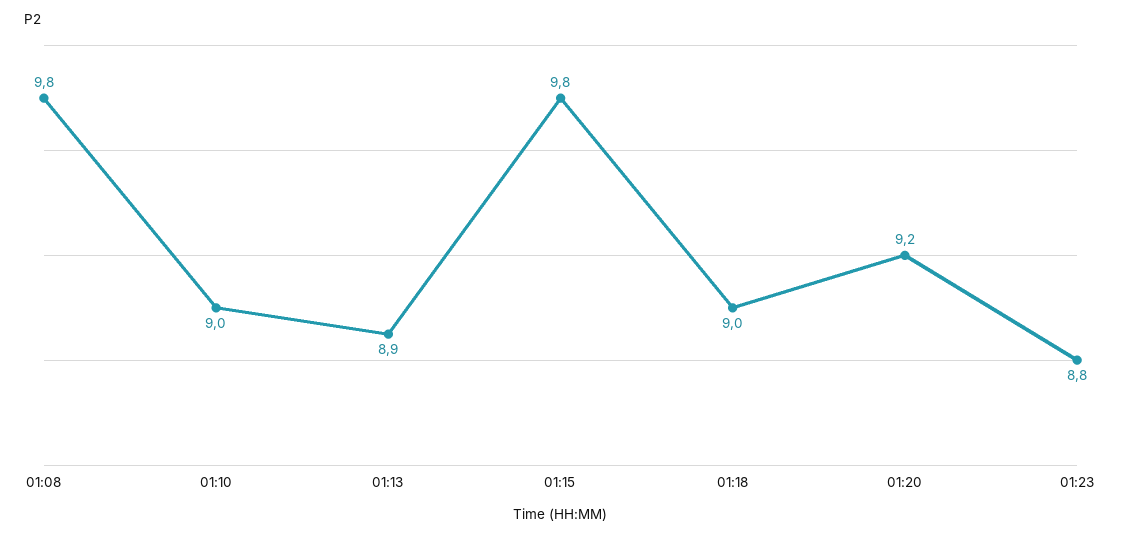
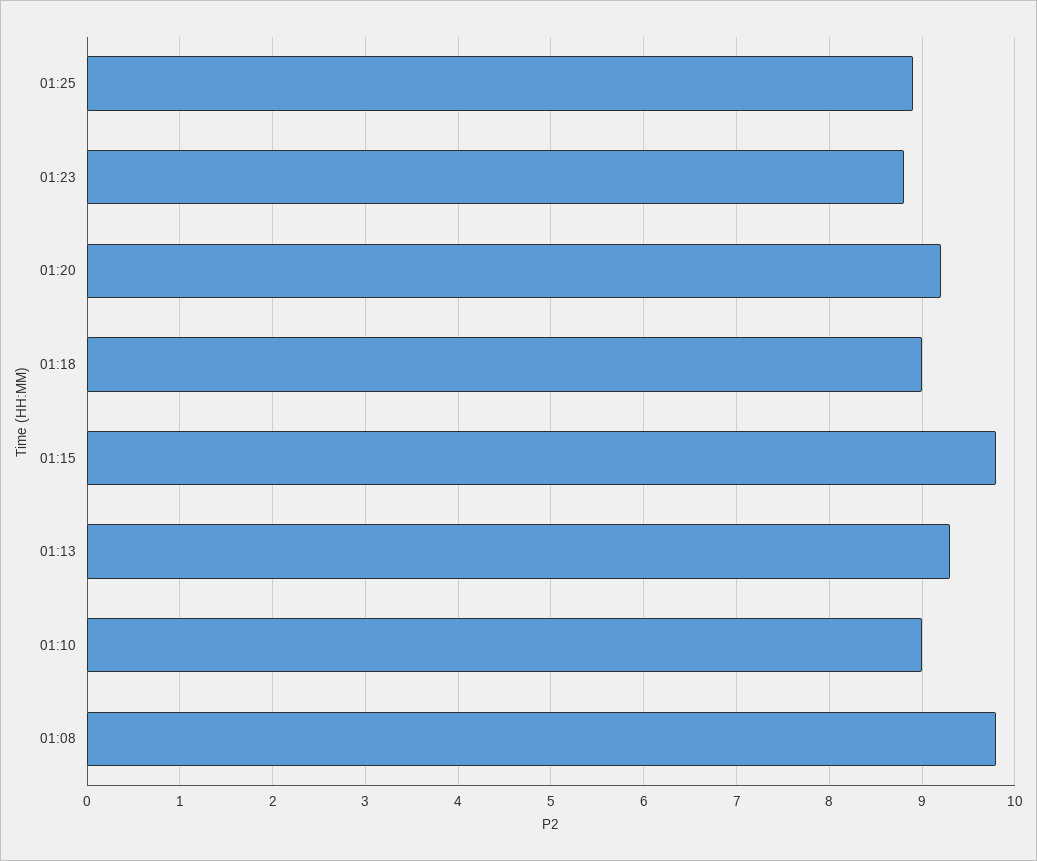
01:13: 8.9 -> 9.3
01:25: none -> 8.9

